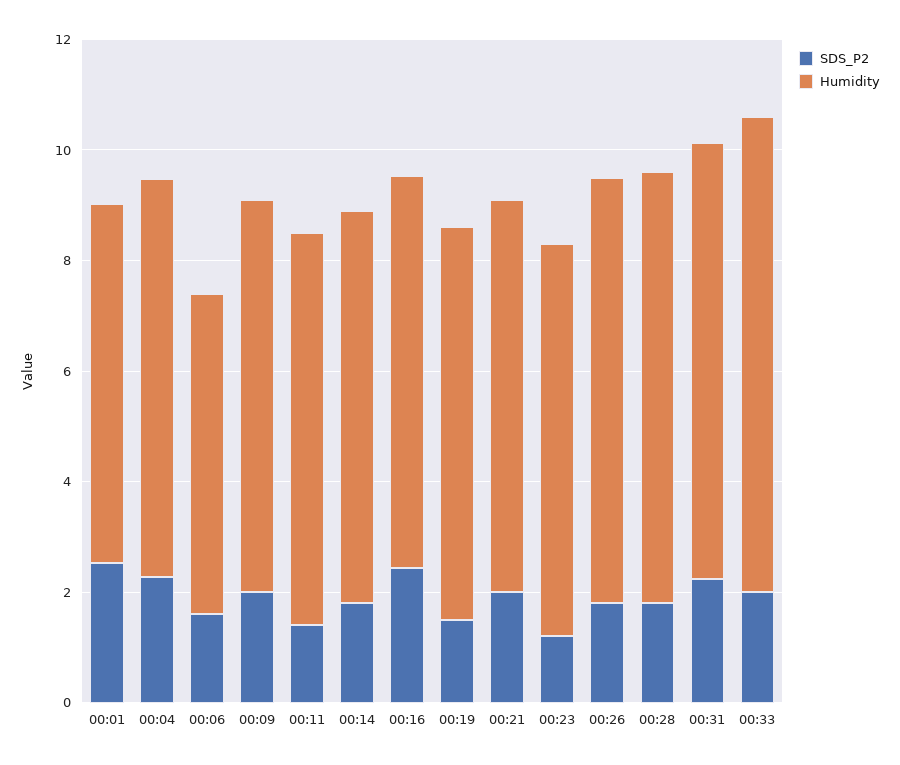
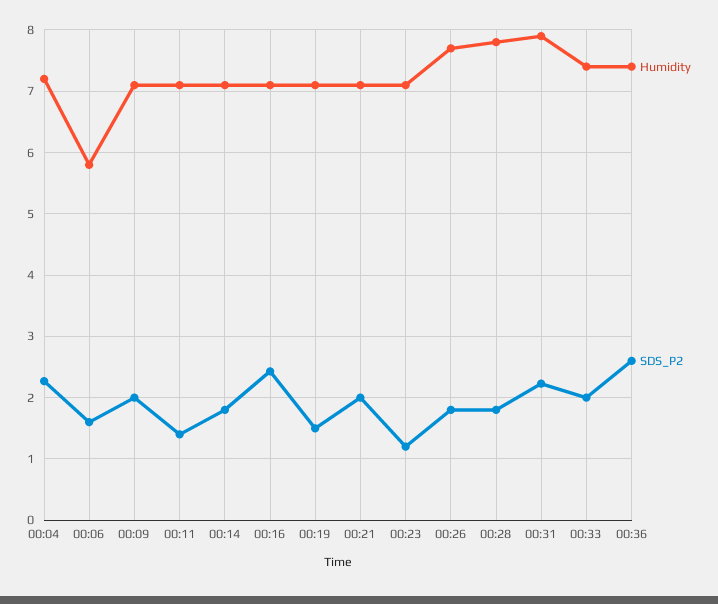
SDS_P2, 00:01: 2.5 -> none
Humidity, 00:01: 6.5 -> none
Humidity, 00:33: 8.5 -> 7.4
Humidity, 00:36: none -> 7.4
SDS_P2, 00:36: none -> 2.6

